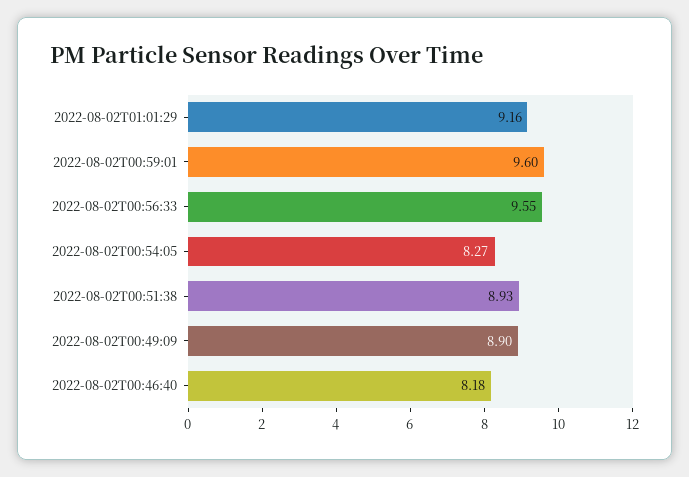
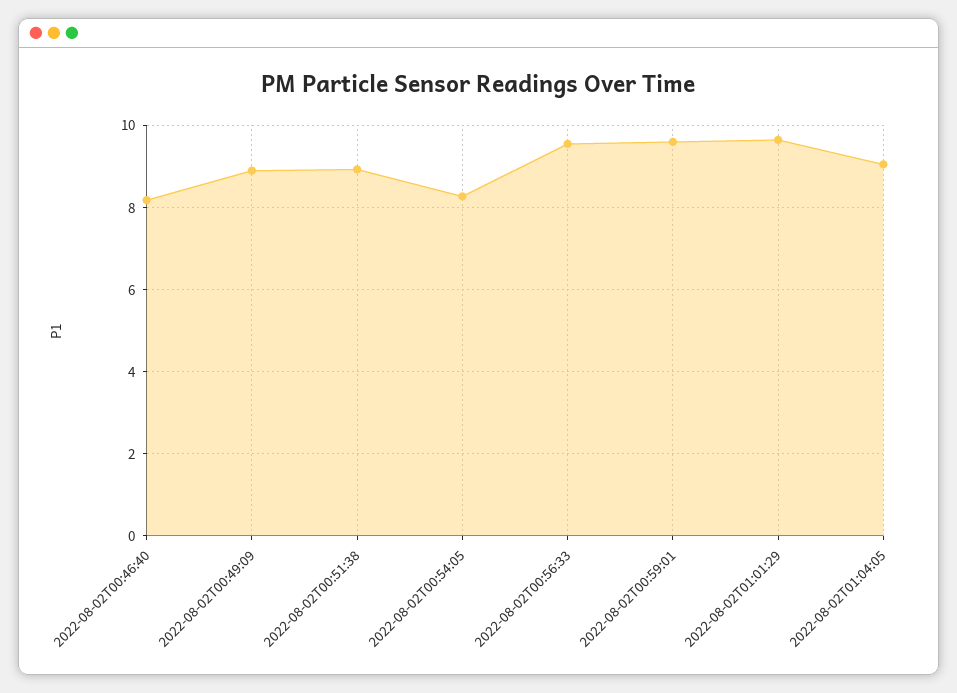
2022-08-02T01:01:29: 9.16 -> 9.6
2022-08-02T01:04:05: none -> 9

